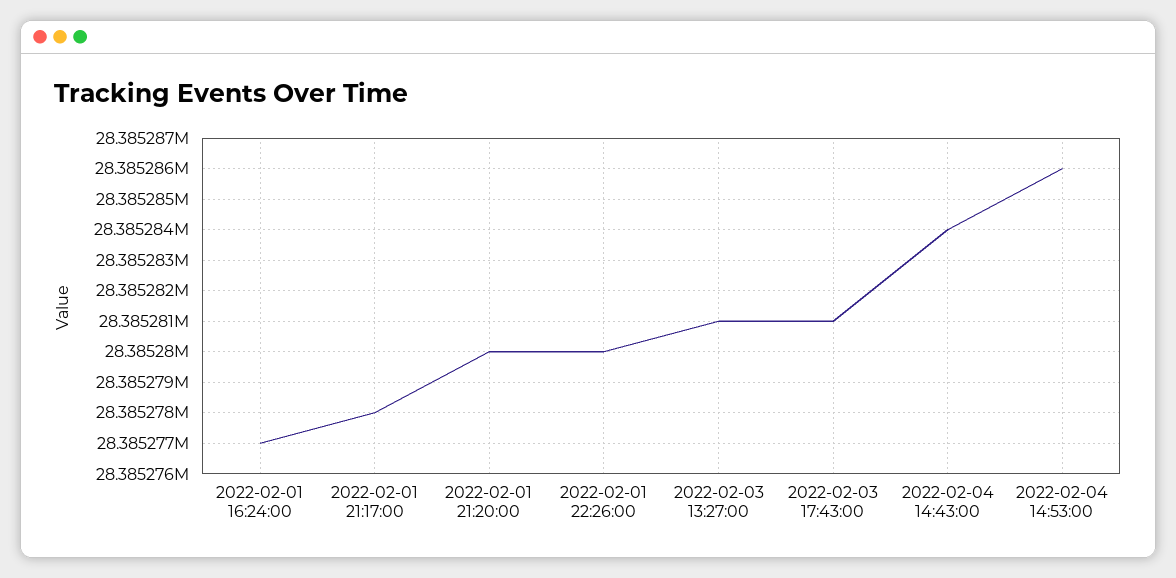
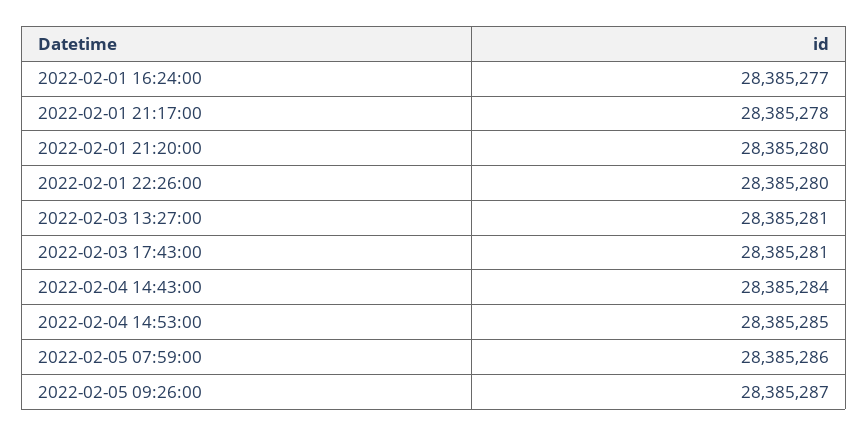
2022-02-04 14:53:00: 28385286 -> 28385285
2022-02-05 07:59:00: none -> 28385286
2022-02-05 09:26:00: none -> 28385287

